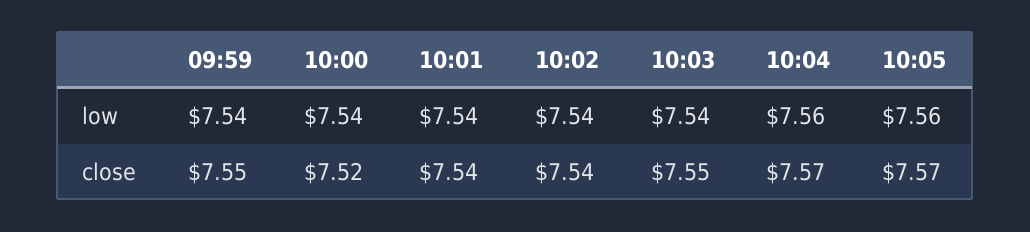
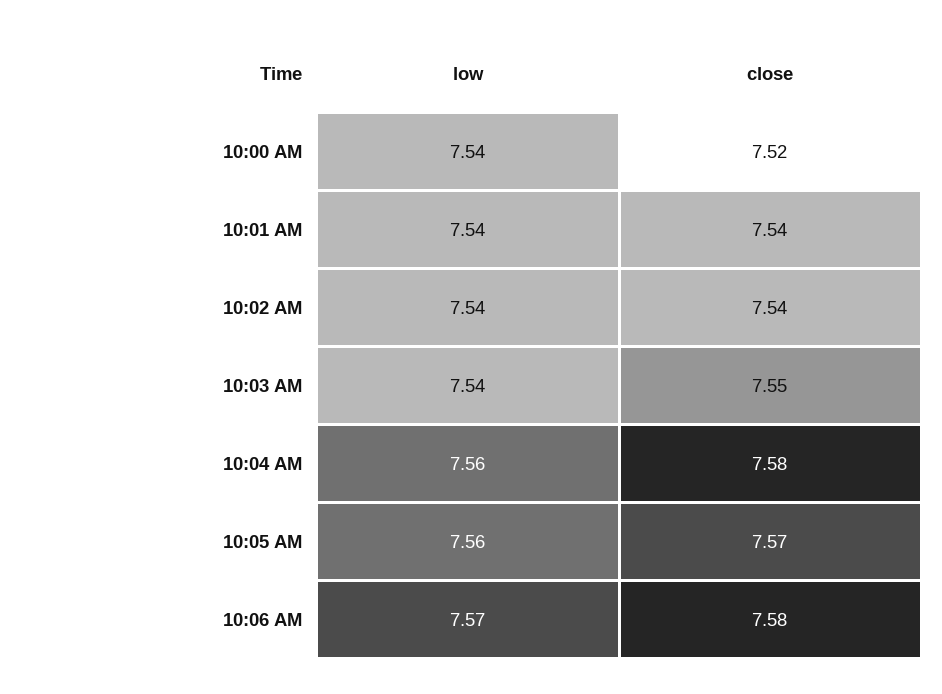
09:59, low: 7.54 -> none
09:59, close: 7.55 -> none
10:04, close: 7.57 -> 7.58
10:06 AM, low: none -> 7.57
10:06 AM, close: none -> 7.58

